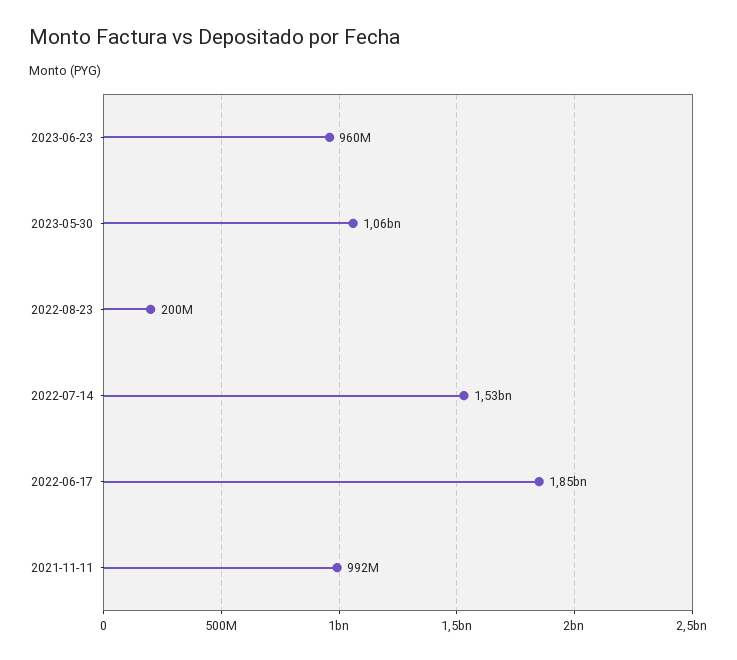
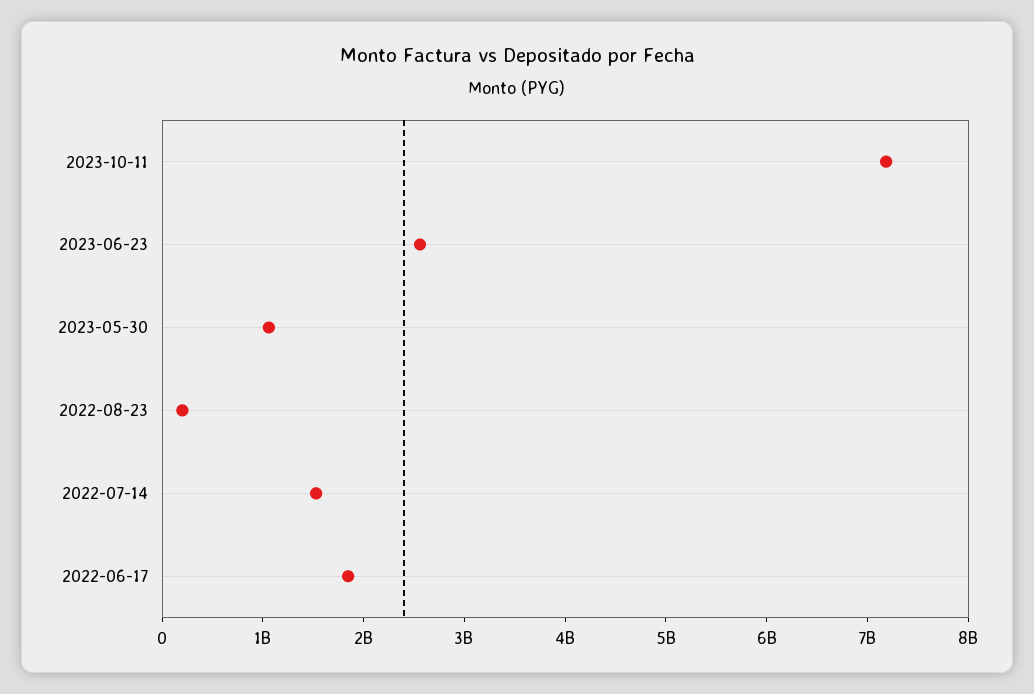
2023-06-23: 960000000 -> 2600000000
2021-11-11: 992000000 -> none
2023-10-11: none -> 7200000000

